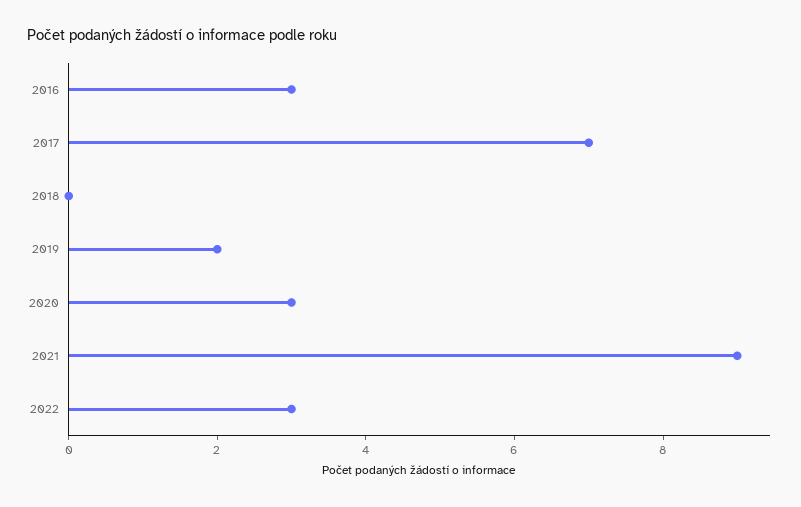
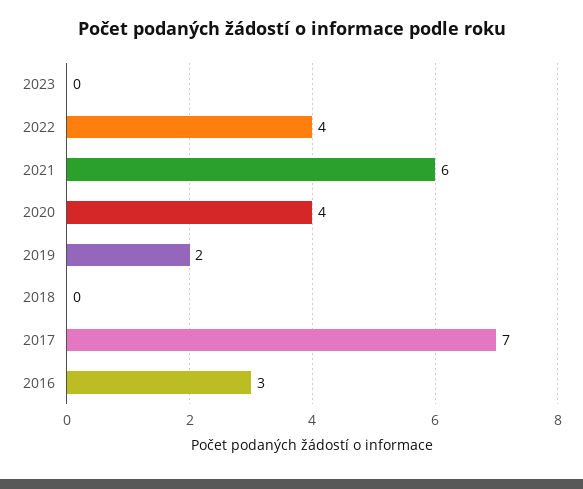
2020: 3 -> 4
2021: 9 -> 6
2022: 3 -> 4
2023: none -> 0

